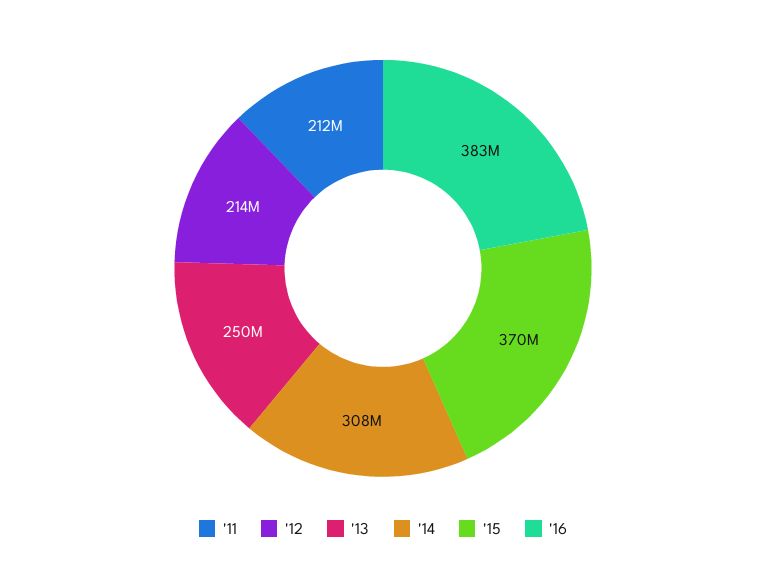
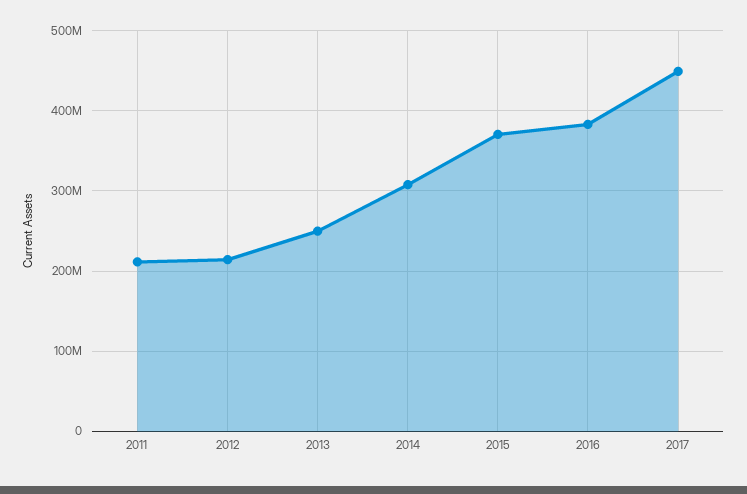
2017: none -> 450000000

